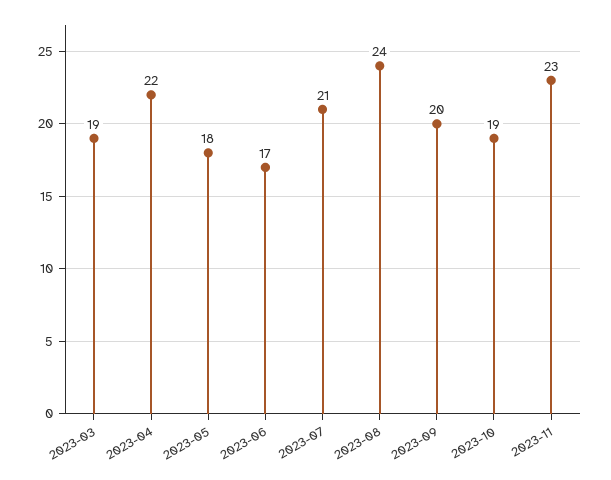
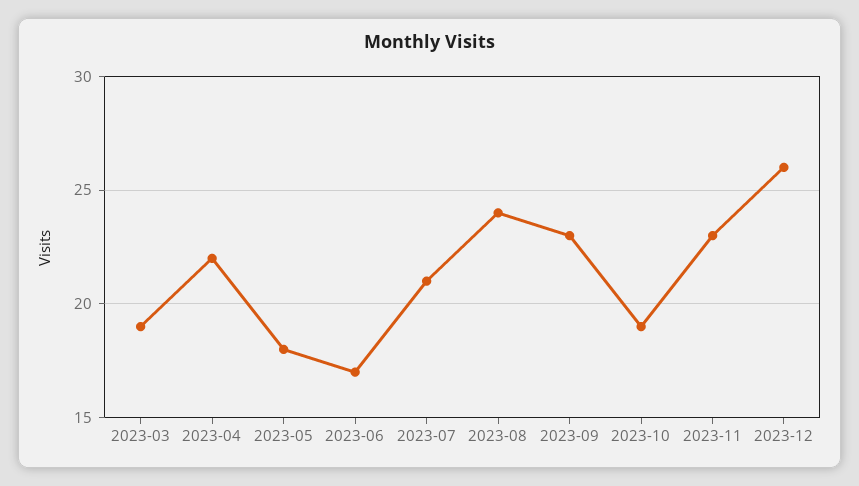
2023-09: 20 -> 23
2023-12: none -> 26

